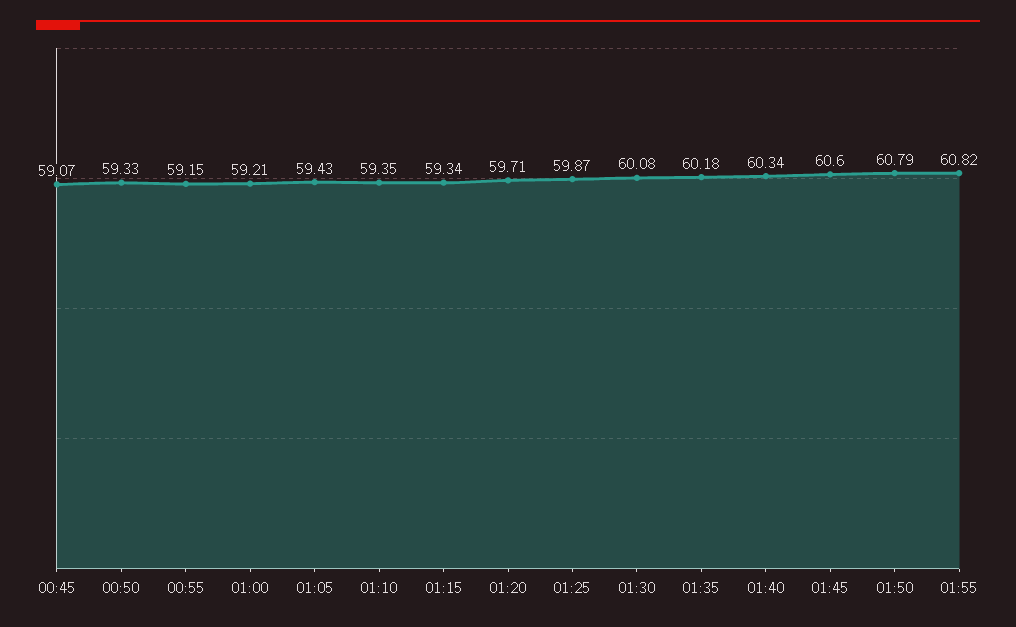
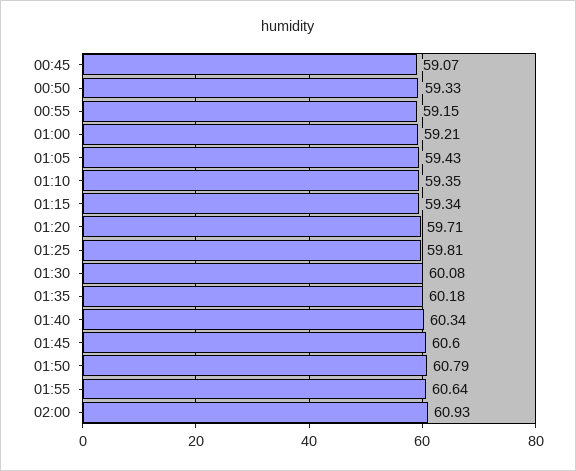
01:25: 59.87 -> 59.81
01:55: 60.82 -> 60.64
02:00: none -> 60.93

